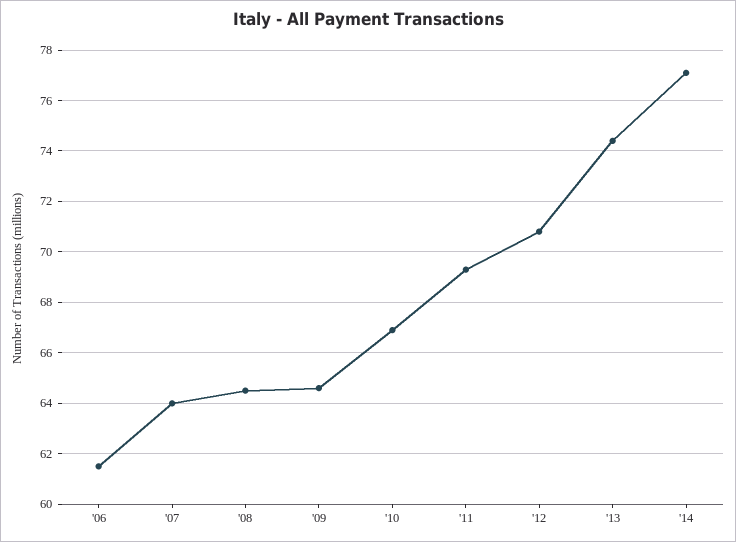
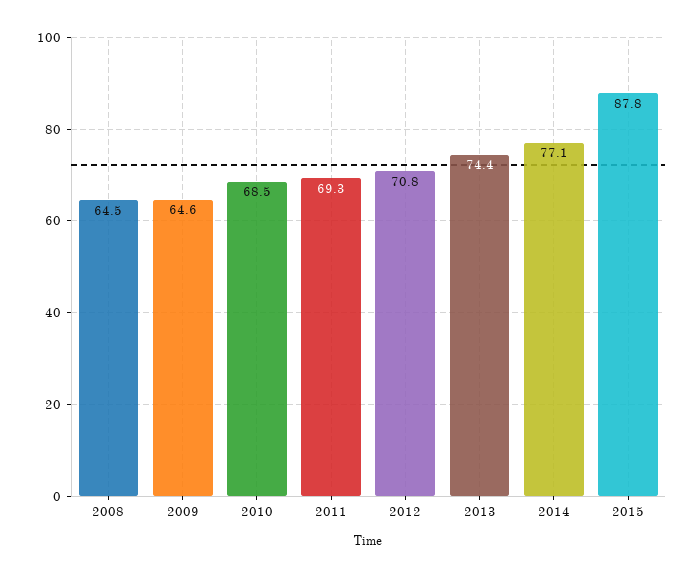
'06: 61.5 -> none
'07: 64 -> none
'10: 67 -> 68.5
2015: none -> 87.8

